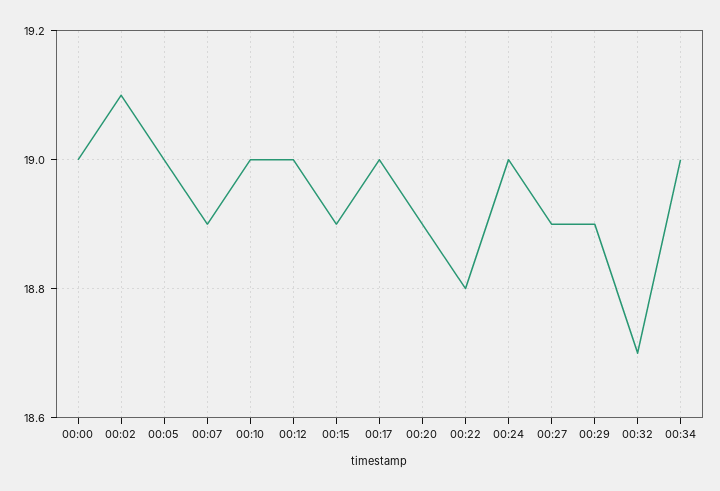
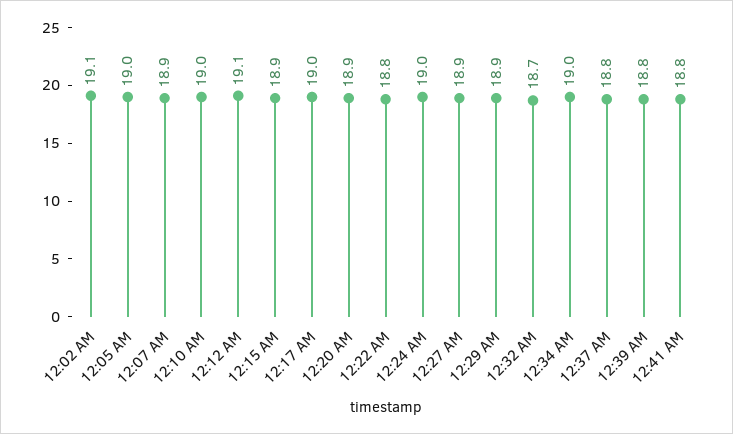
00:00: 19 -> none
00:12: 19 -> 19.1
12:37 AM: none -> 18.8
12:39 AM: none -> 18.8
12:41 AM: none -> 18.8

